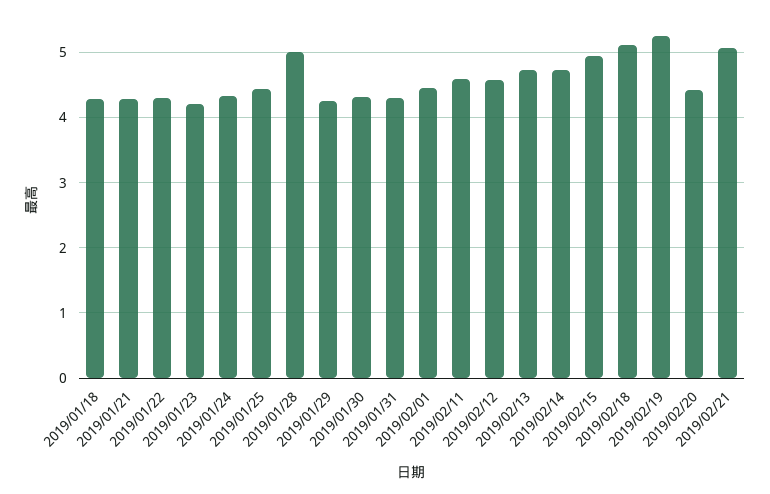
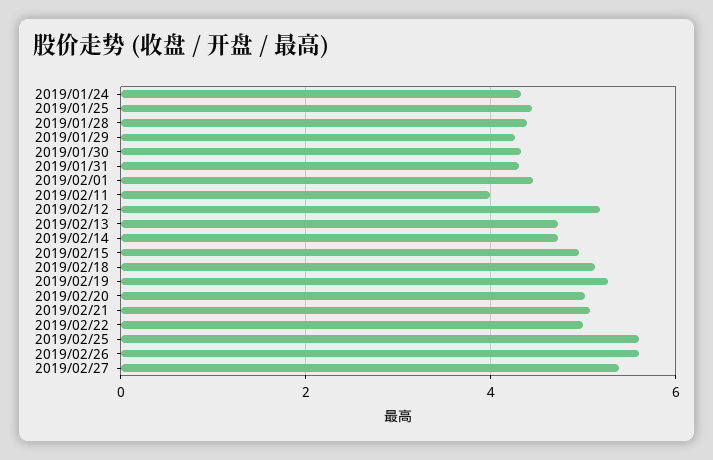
2019/01/18: 4.3 -> none
2019/01/21: 4.3 -> none
2019/01/22: 4.3 -> none
2019/01/23: 4.2 -> none
2019/01/28: 5 -> 4.4
2019/02/11: 4.6 -> 4
2019/02/12: 4.6 -> 5.2
2019/02/20: 4.4 -> 5
2019/02/22: none -> 5
2019/02/25: none -> 5.6
2019/02/26: none -> 5.6
2019/02/27: none -> 5.4

